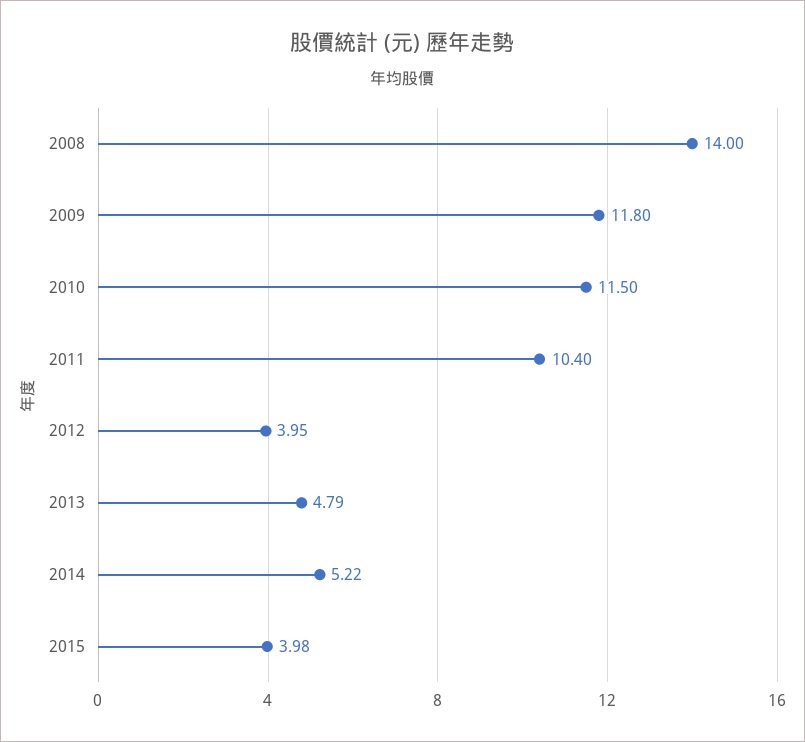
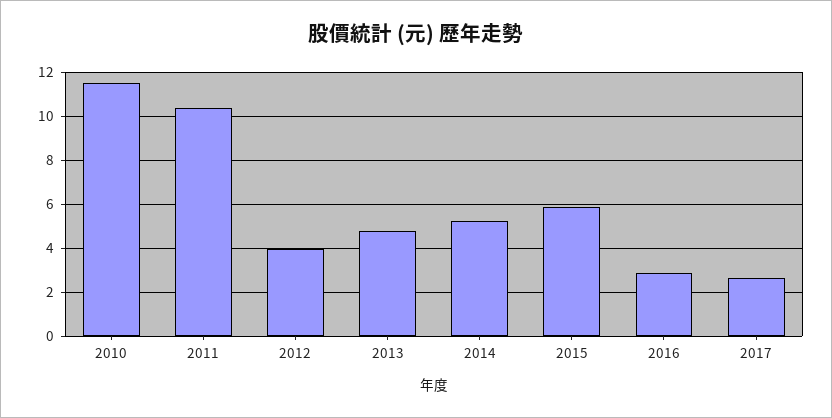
2008: 14 -> none
2009: 11.8 -> none
2015: 3.98 -> 6
2016: none -> 3
2017: none -> 2.5

